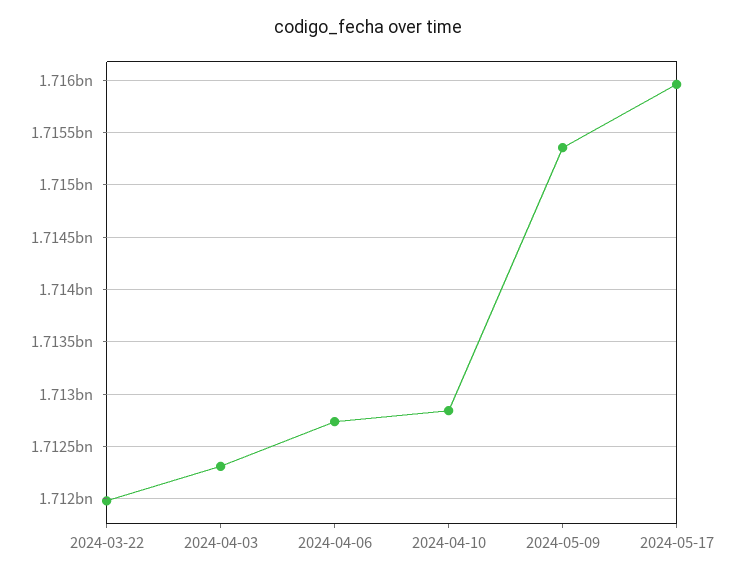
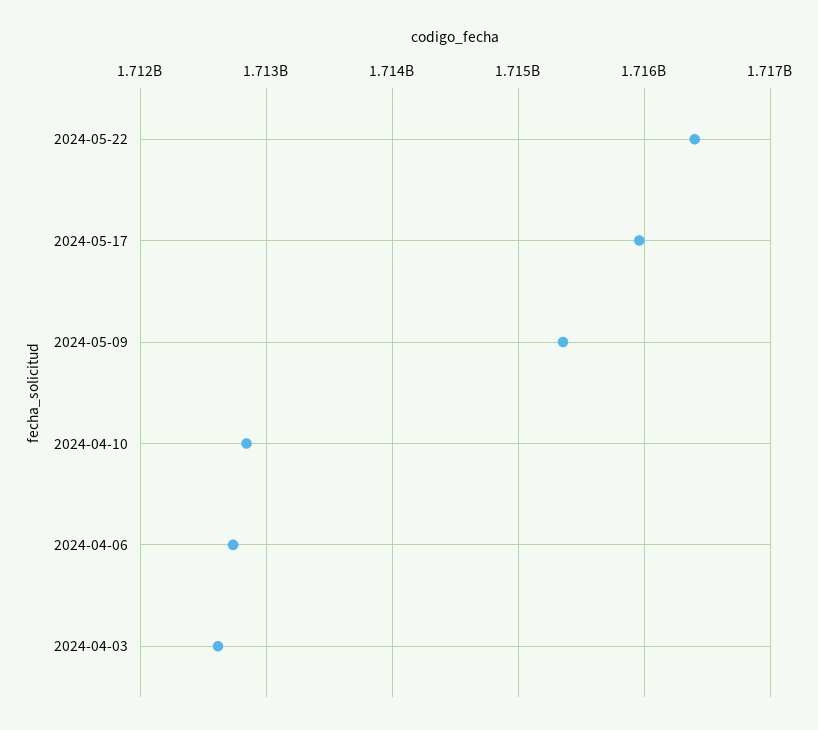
2024-03-22: 1712000000 -> none
2024-04-03: 1712300000 -> 1712600000
2024-05-22: none -> 1716400000

